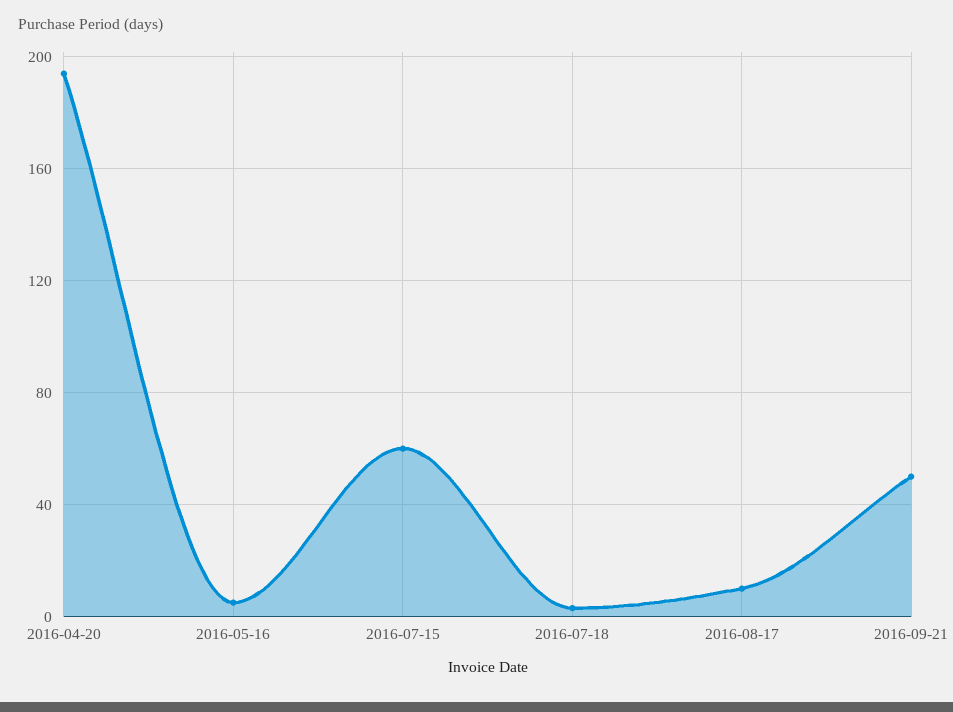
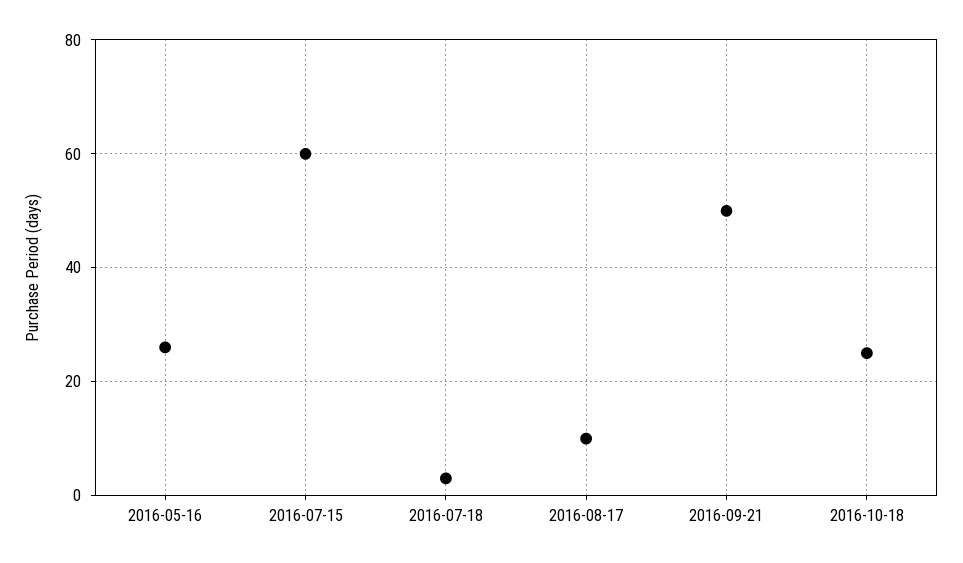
2016-04-20: 195 -> none
2016-05-16: 5 -> 25
2016-10-18: none -> 25

